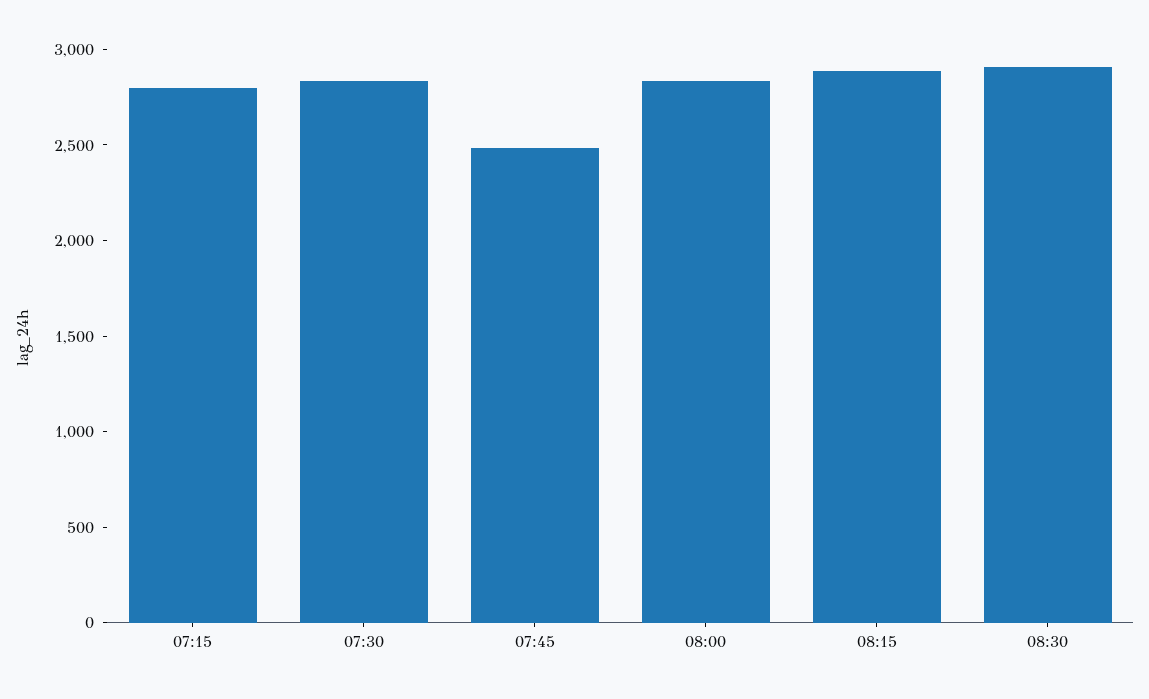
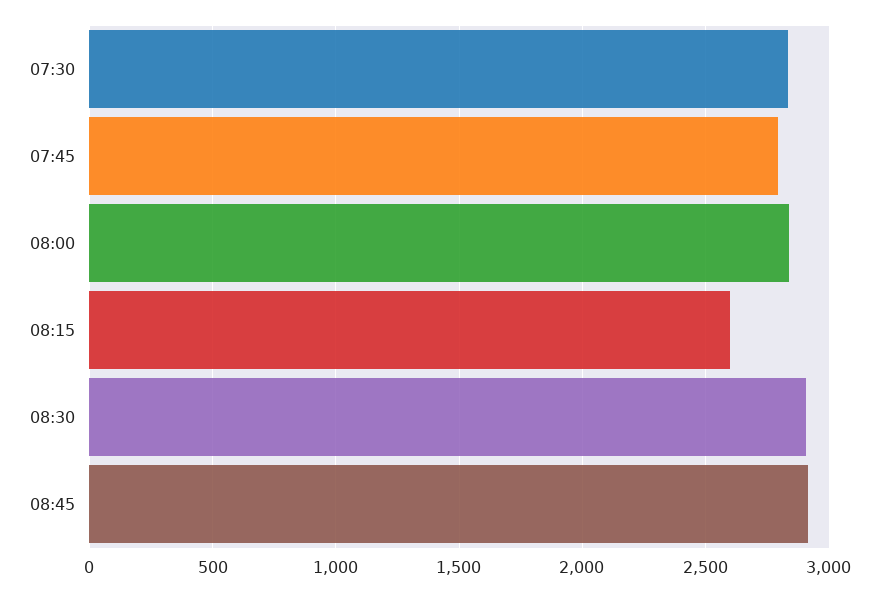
07:15: 2800 -> none
07:45: 2500 -> 2800
08:15: 2900 -> 2600
08:45: none -> 2900

